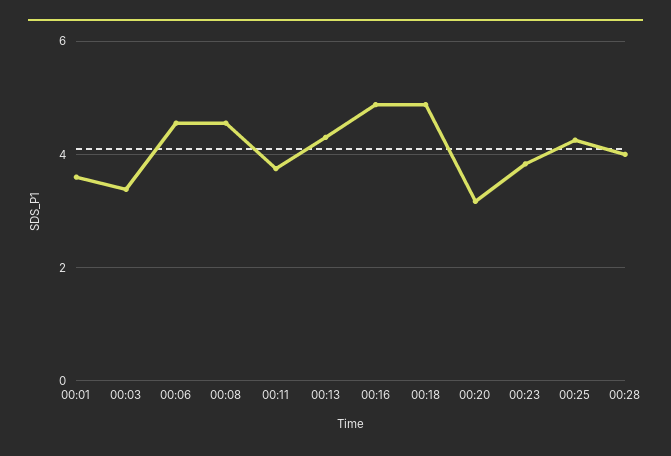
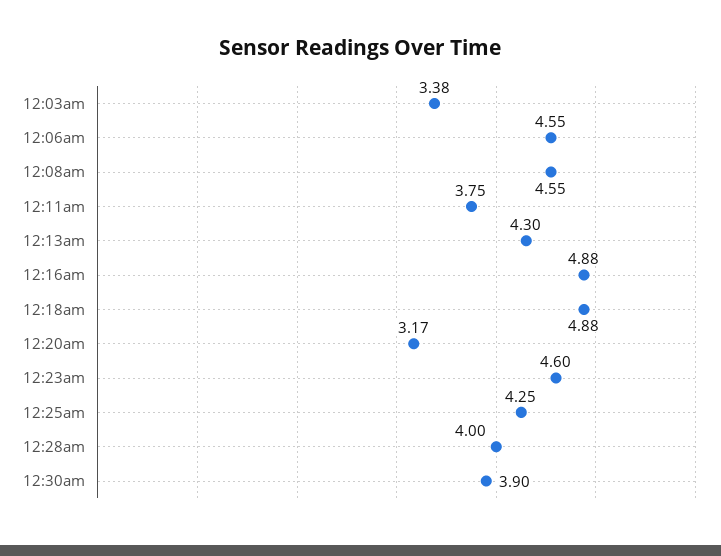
00:01: 3.6 -> none
00:23: 3.8 -> 4.6
12:30am: none -> 3.9

